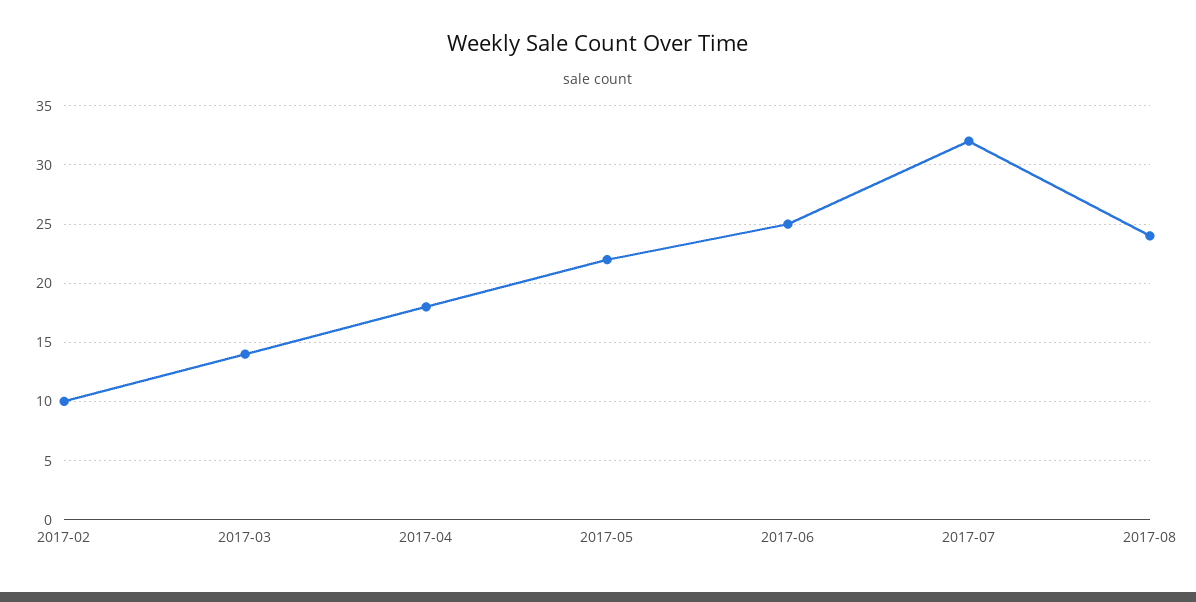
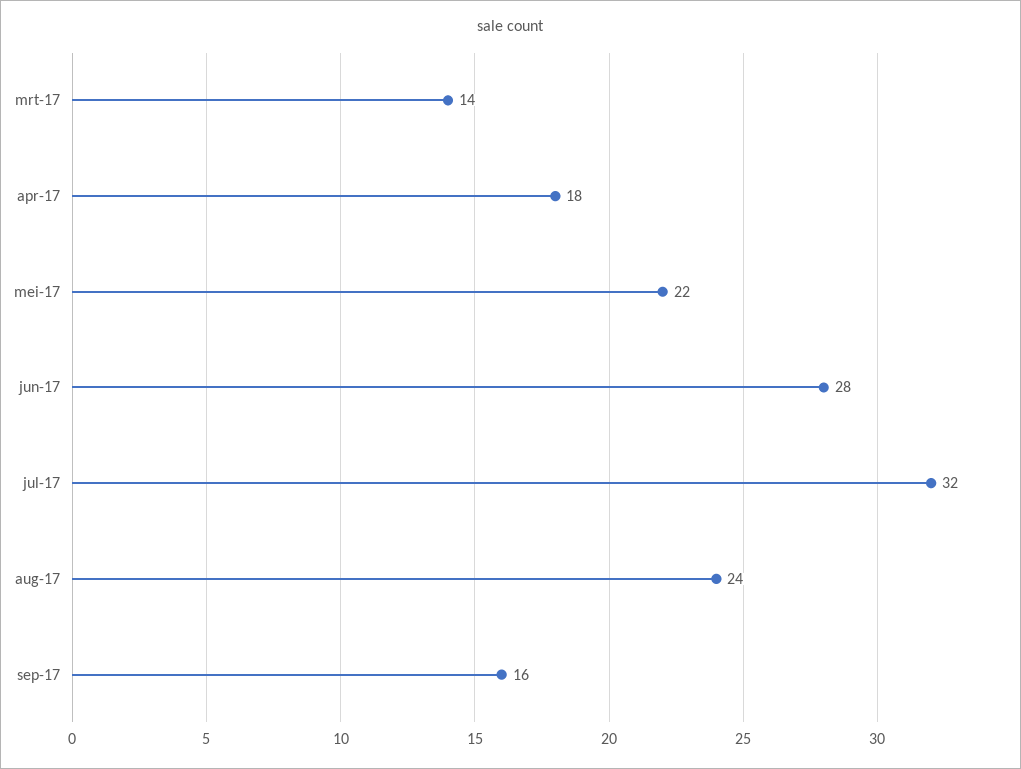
2017-02: 10 -> none
2017-06: 25 -> 28
sep-17: none -> 16

